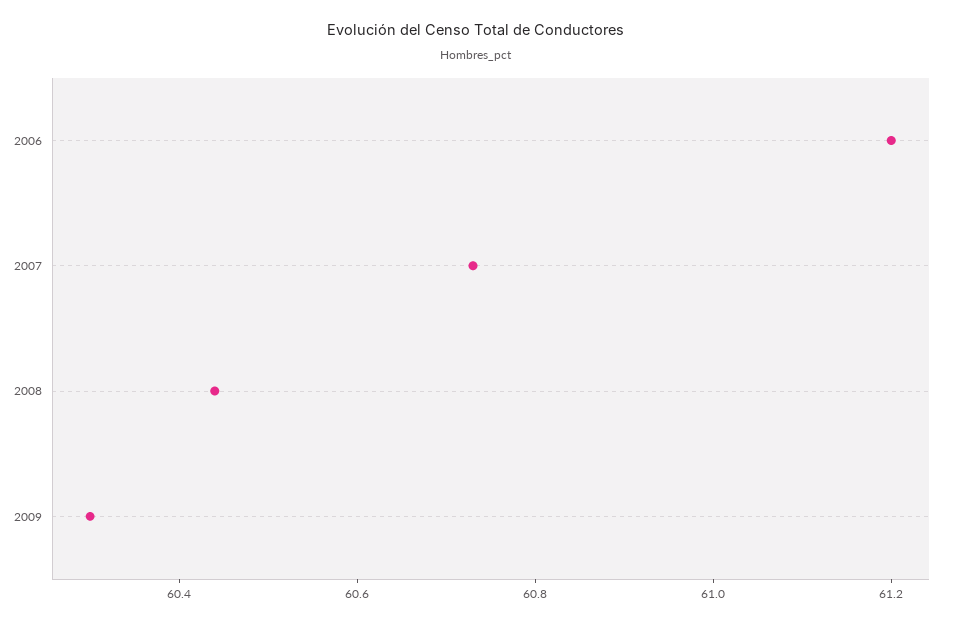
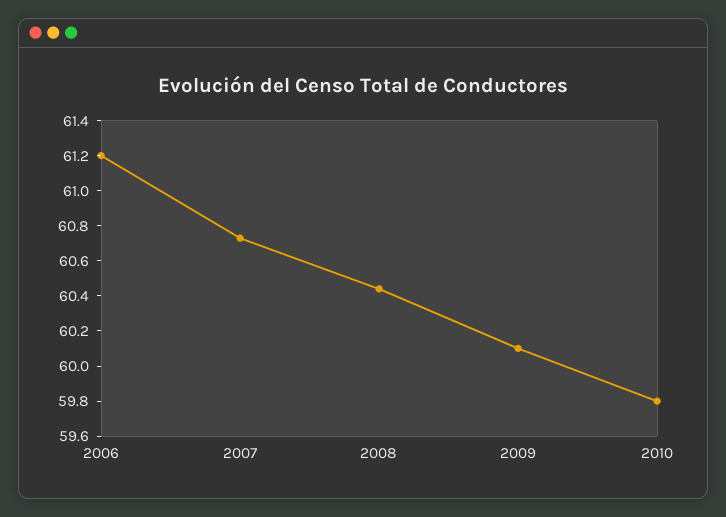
2009: 60.3 -> 60.1
2010: none -> 59.8

